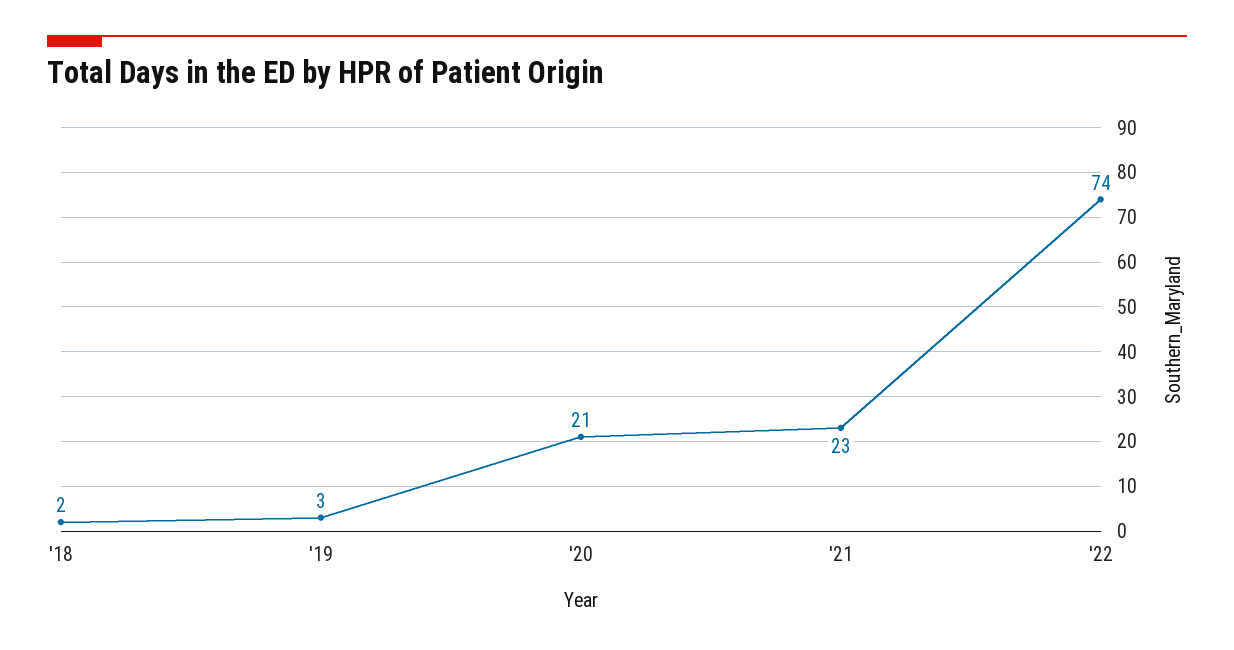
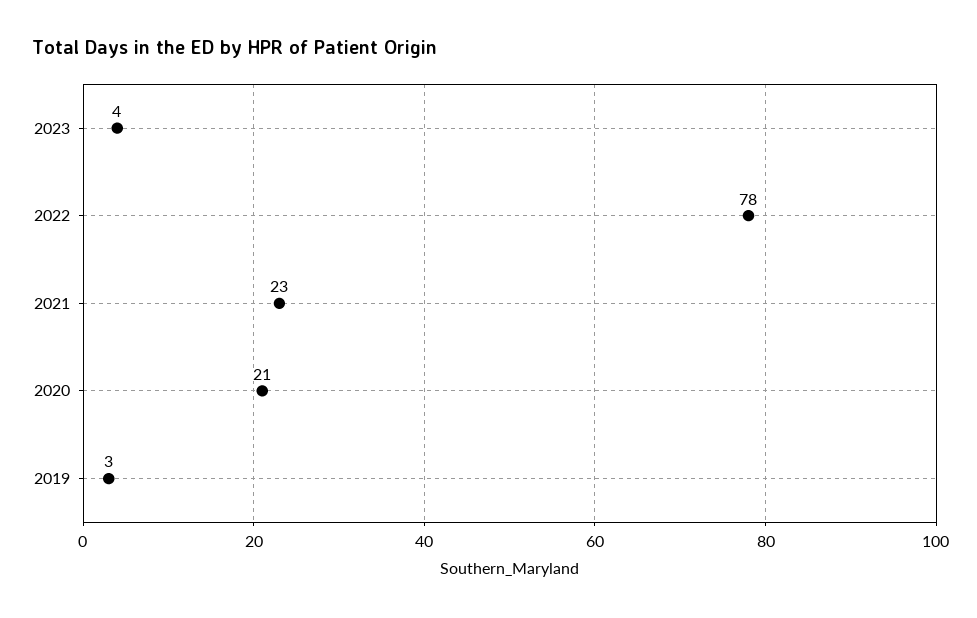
'18: 2 -> none
'22: 74 -> 78
2023: none -> 4

